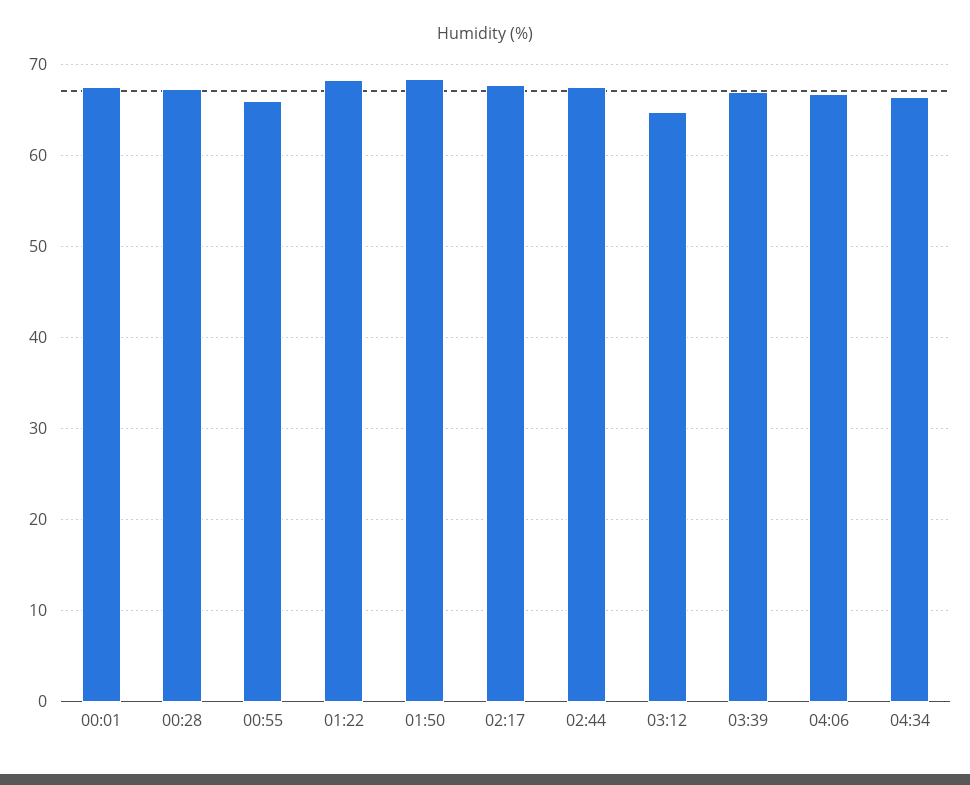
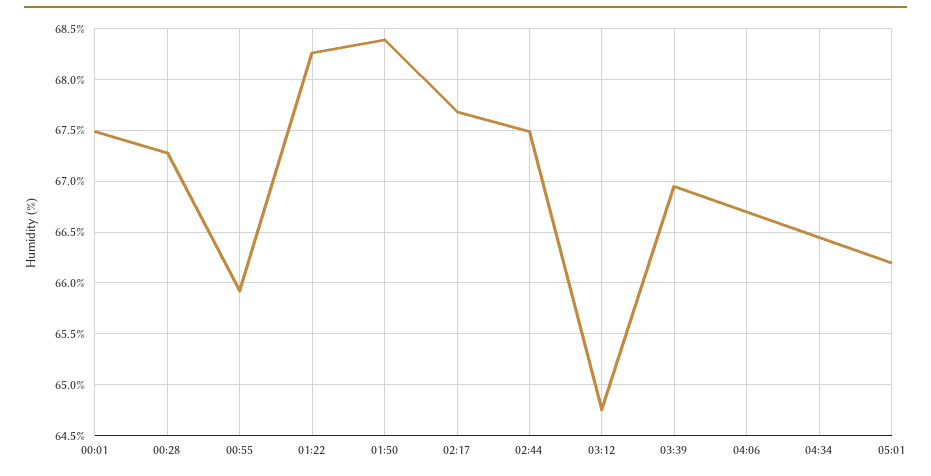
05:01: none -> 66.2

